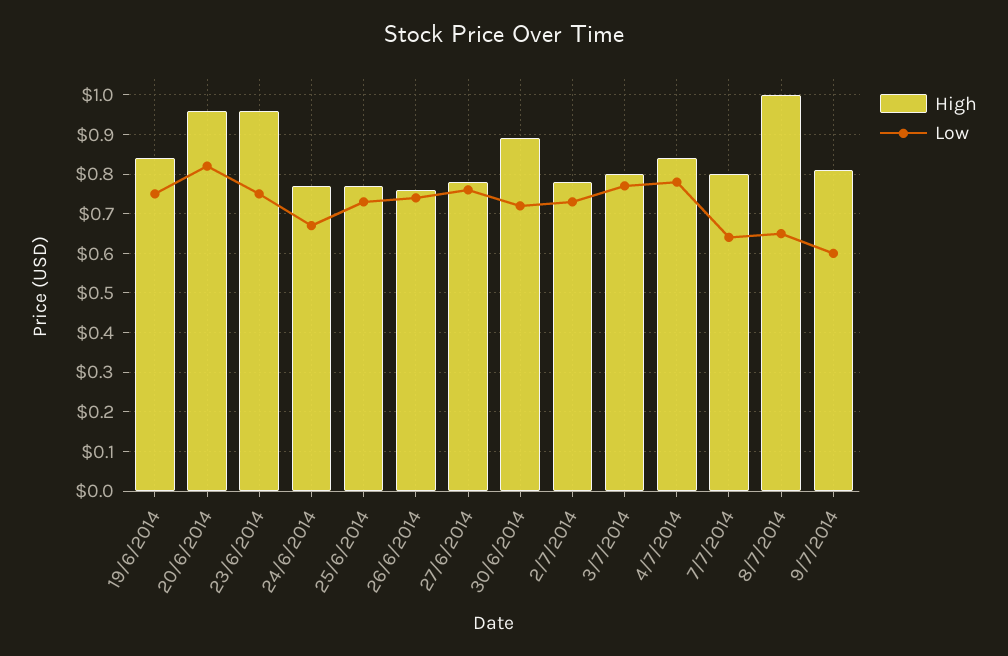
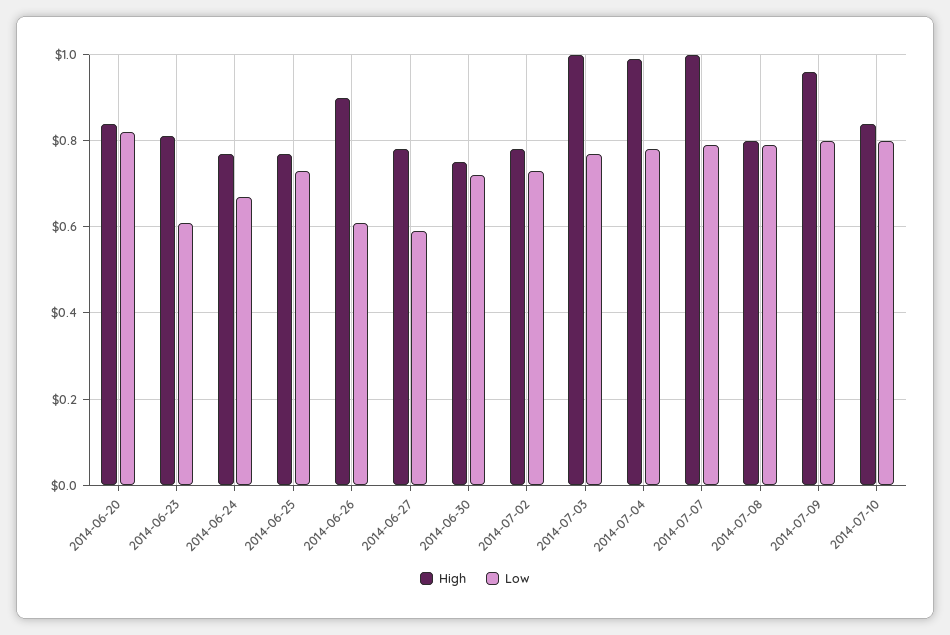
High, 19/6/2014: 0.85 -> none
Low, 19/6/2014: 0.75 -> none
High, 20/6/2014: 0.95 -> 0.85
High, 23/6/2014: 0.95 -> 0.8
Low, 23/6/2014: 0.75 -> 0.6
High, 26/6/2014: 0.75 -> 0.9
Low, 26/6/2014: 0.75 -> 0.6
Low, 27/6/2014: 0.75 -> 0.6
High, 30/6/2014: 0.9 -> 0.75
High, 3/7/2014: 0.8 -> 1
High, 4/7/2014: 0.85 -> 1
High, 7/7/2014: 0.8 -> 1
Low, 7/7/2014: 0.65 -> 0.8
High, 8/7/2014: 1 -> 0.8
Low, 8/7/2014: 0.65 -> 0.8
High, 9/7/2014: 0.8 -> 0.95
Low, 9/7/2014: 0.6 -> 0.8
High, 2014-07-10: none -> 0.85
Low, 2014-07-10: none -> 0.8

